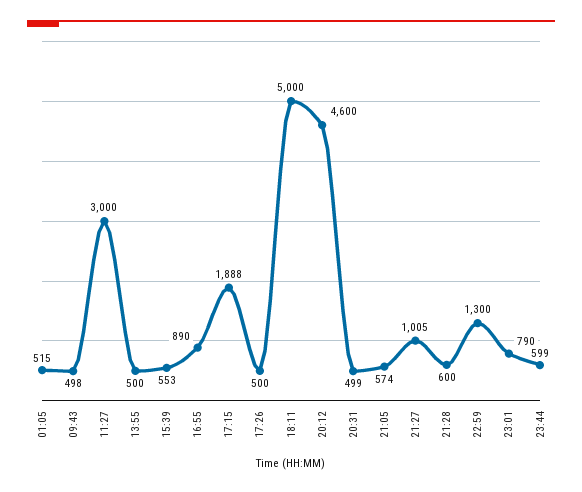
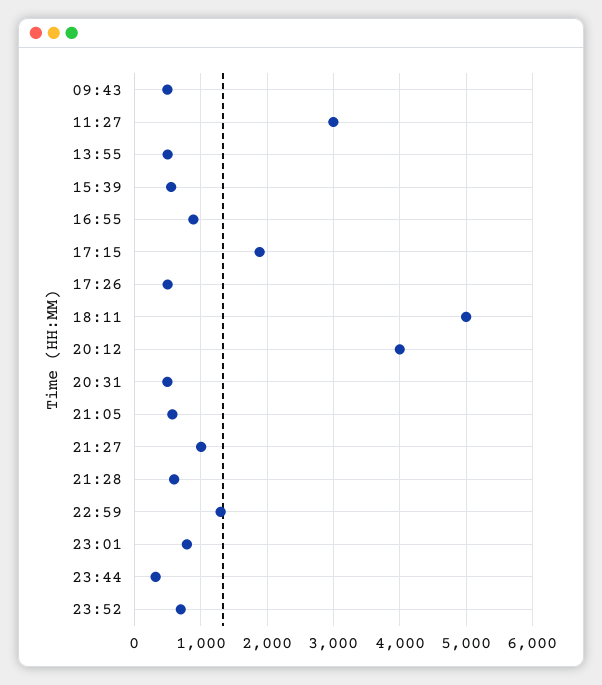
01:05: 515 -> none
20:12: 4600 -> 4000
23:44: 599 -> 300
23:52: none -> 700

